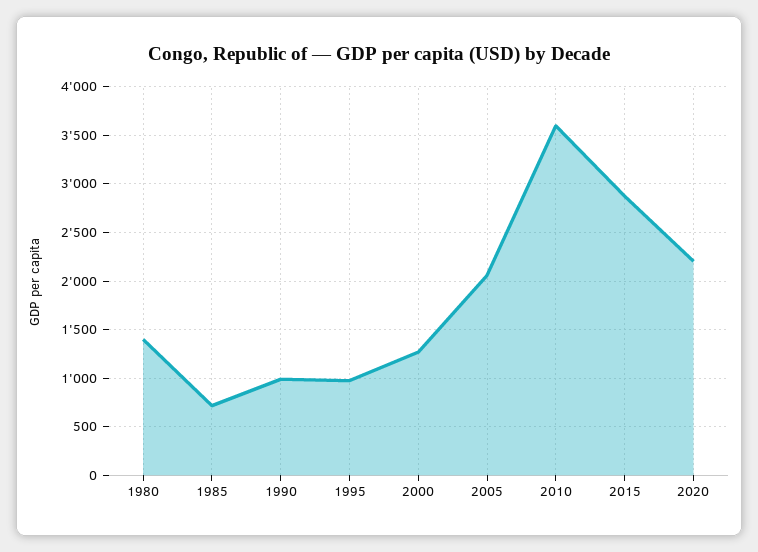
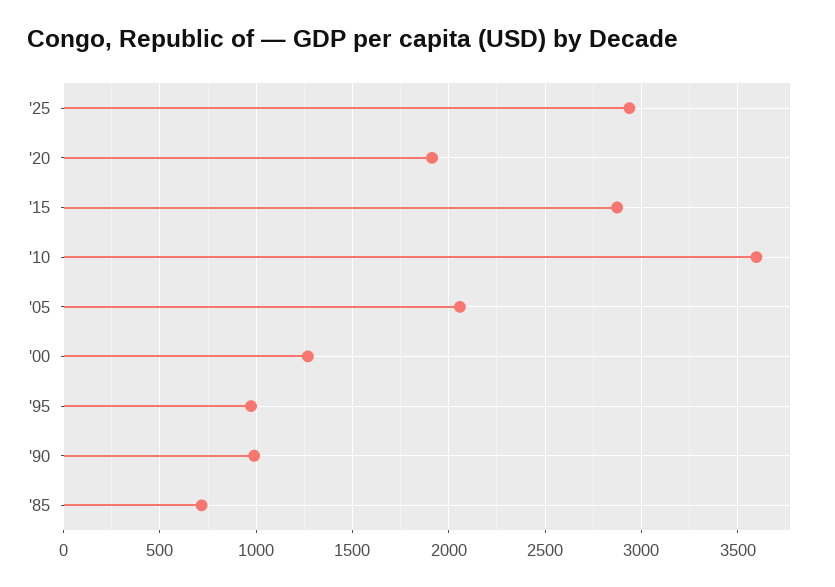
1980: 1400 -> none
2020: 2200 -> 1900
'25: none -> 2950

